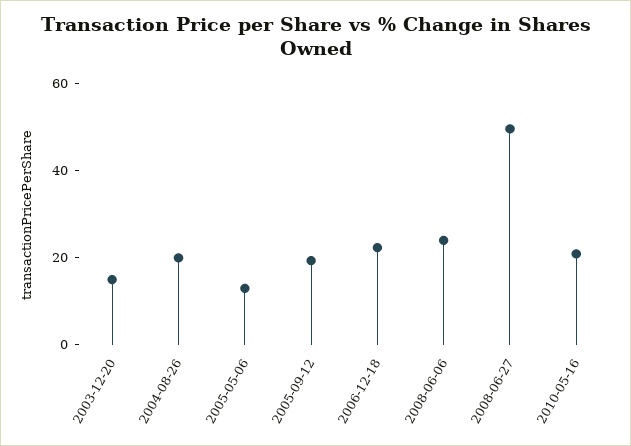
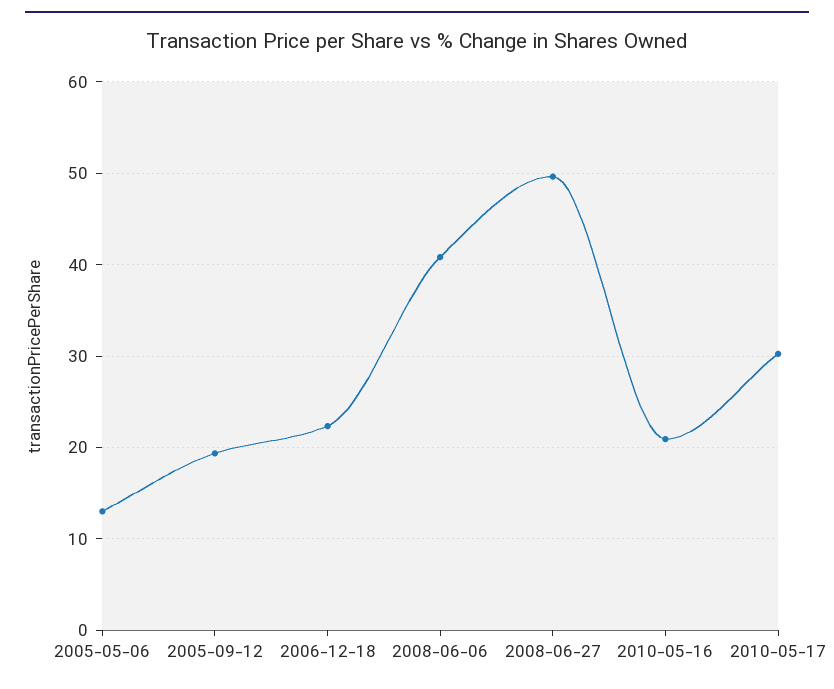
2003-12-20: 15 -> none
2004-08-26: 20 -> none
2008-06-06: 25 -> 41
2010-05-17: none -> 30

